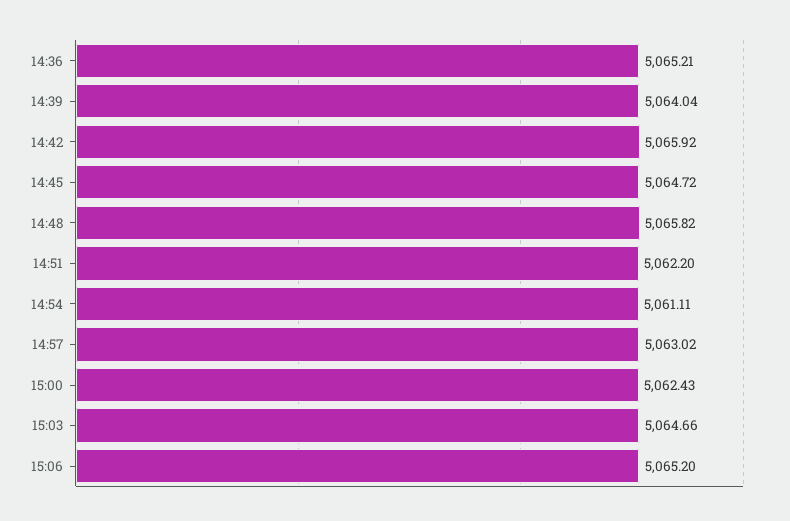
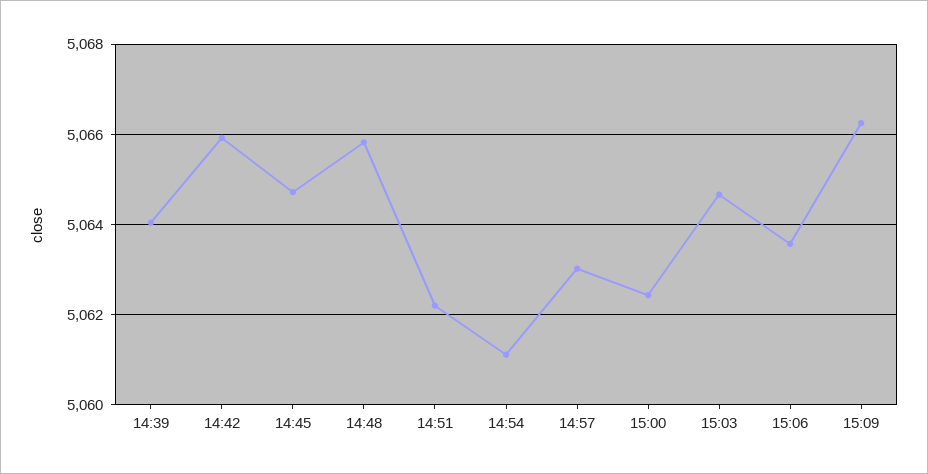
14:36: 5065.21 -> none
15:06: 5065.2 -> 5063.6
15:09: none -> 5066.2

